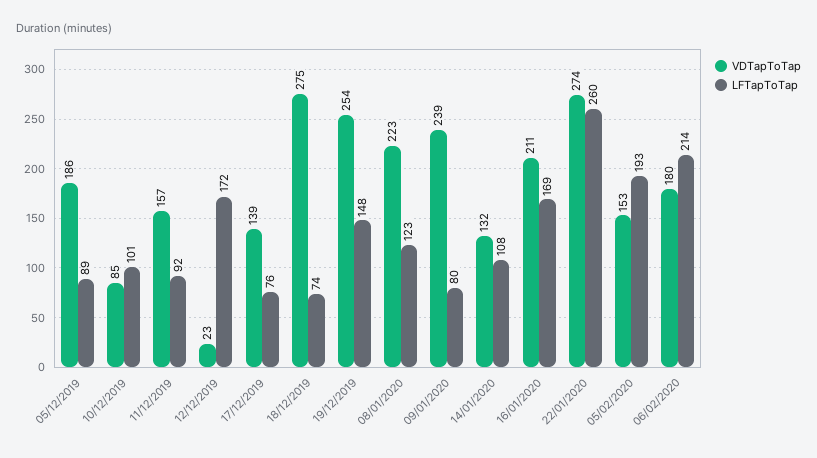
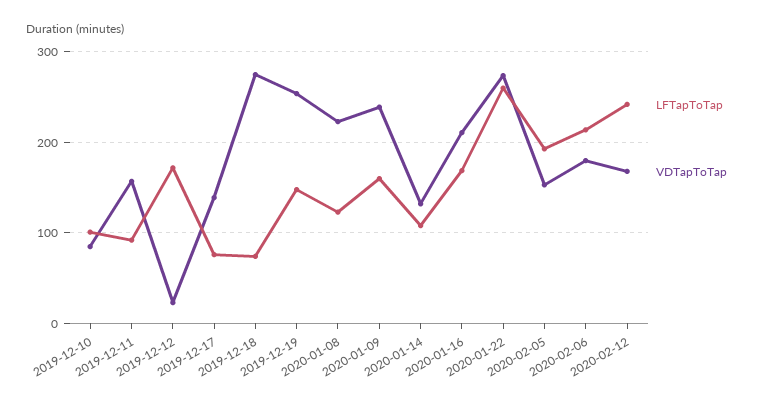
VDTapToTap, 05/12/2019: 186 -> none
LFTapToTap, 05/12/2019: 89 -> none
LFTapToTap, 09/01/2020: 80 -> 160
LFTapToTap, 2020-02-12: none -> 240
VDTapToTap, 2020-02-12: none -> 170

